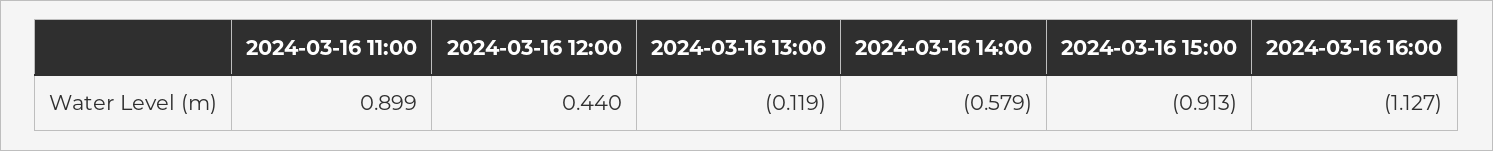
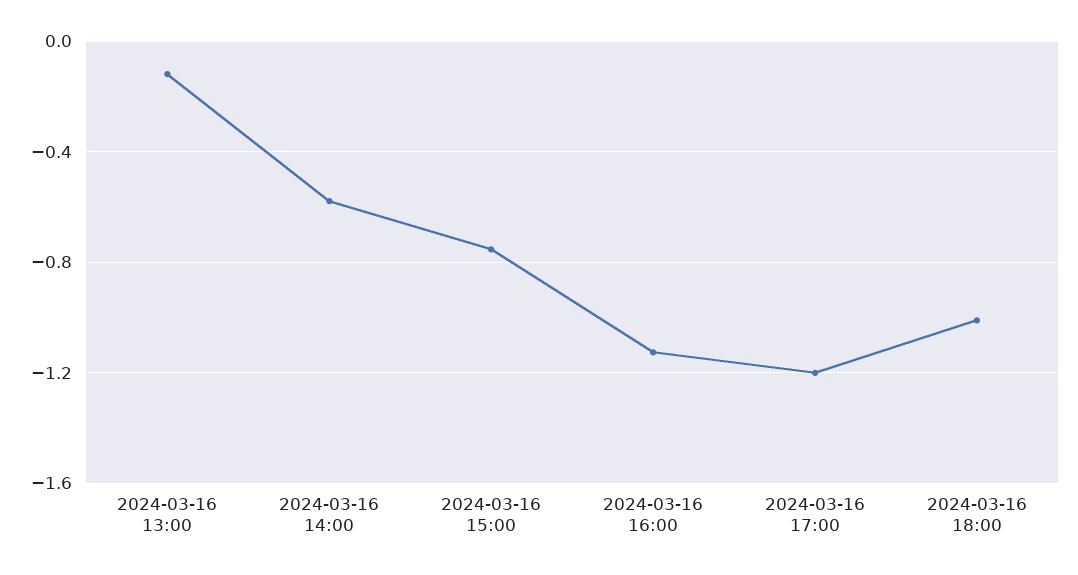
2024-03-16 11:00: 0.899 -> none
2024-03-16 12:00: 0.44 -> none
2024-03-16 15:00: -0.913 -> -0.75
2024-03-16 17:00: none -> -1.2
2024-03-16 18:00: none -> -1

